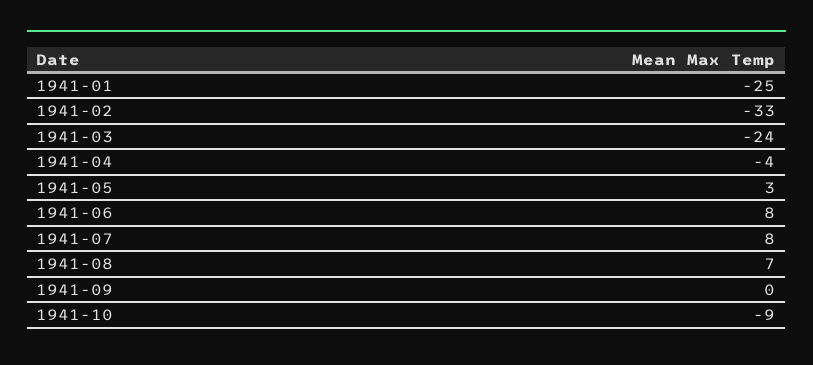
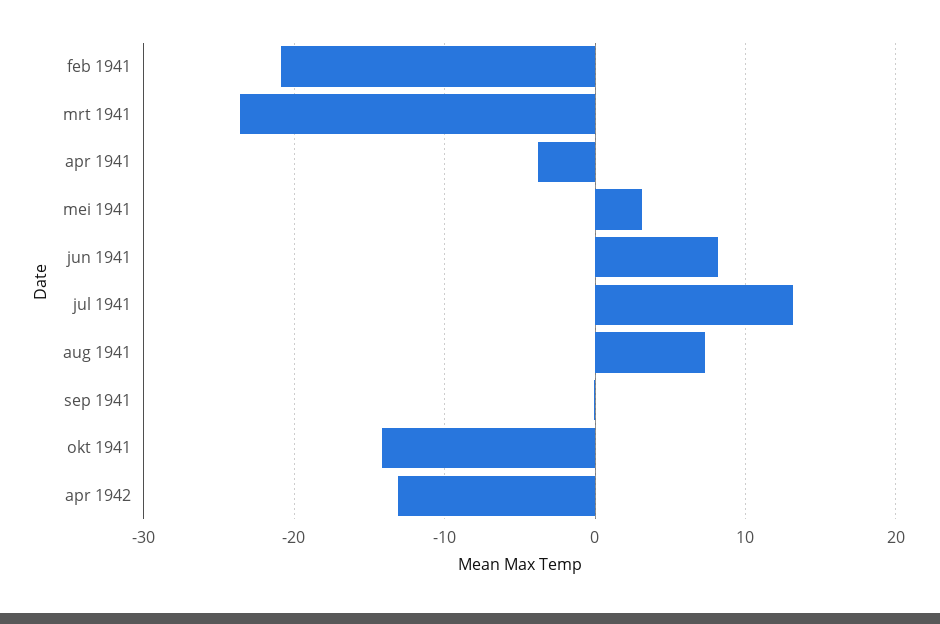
1941-01: -25 -> none
1941-02: -33 -> -21
1941-07: 8 -> 13
1941-10: -9 -> -14
apr 1942: none -> -13

